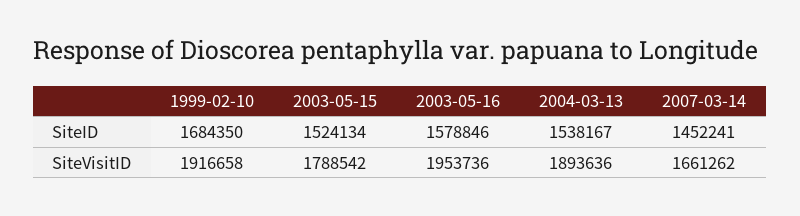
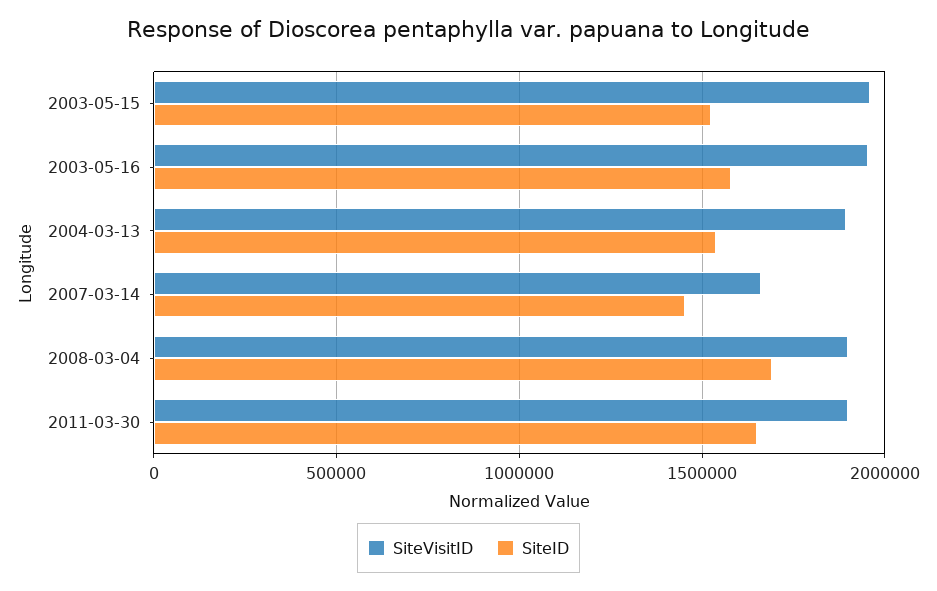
SiteID, 1999-02-10: 1684350 -> none
SiteVisitID, 1999-02-10: 1916658 -> none
SiteVisitID, 2003-05-15: 1788542 -> 1950000
SiteVisitID, 2008-03-04: none -> 1900000
SiteID, 2008-03-04: none -> 1700000
SiteVisitID, 2011-03-30: none -> 1900000
SiteID, 2011-03-30: none -> 1650000

